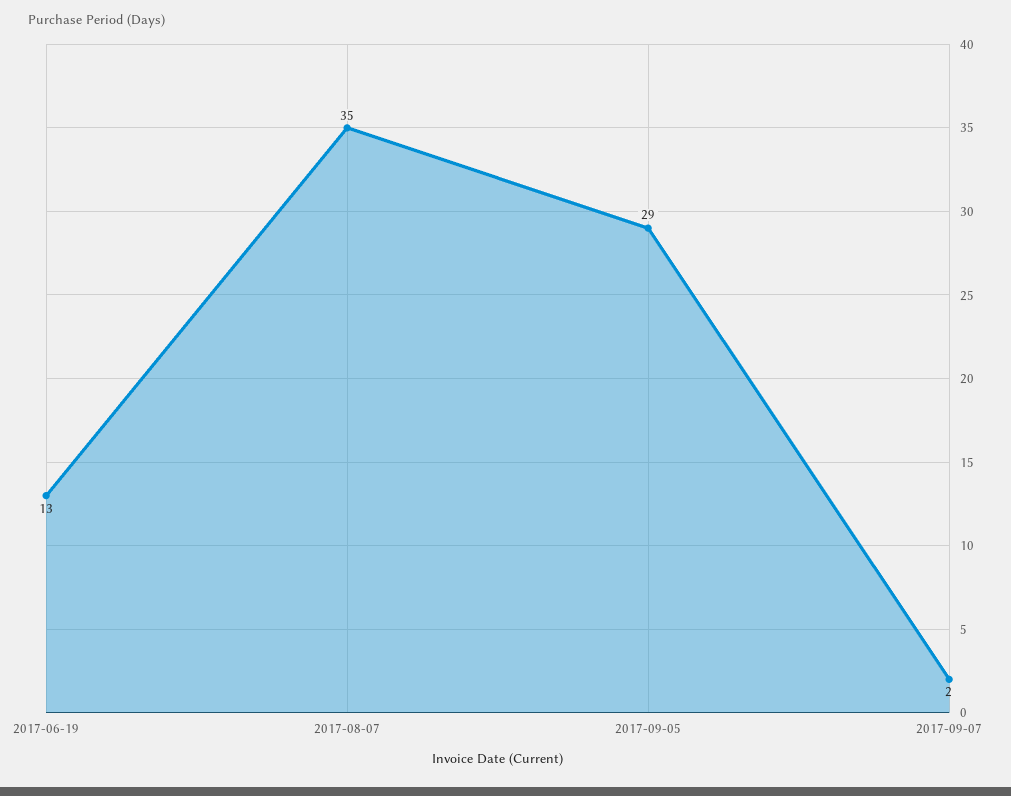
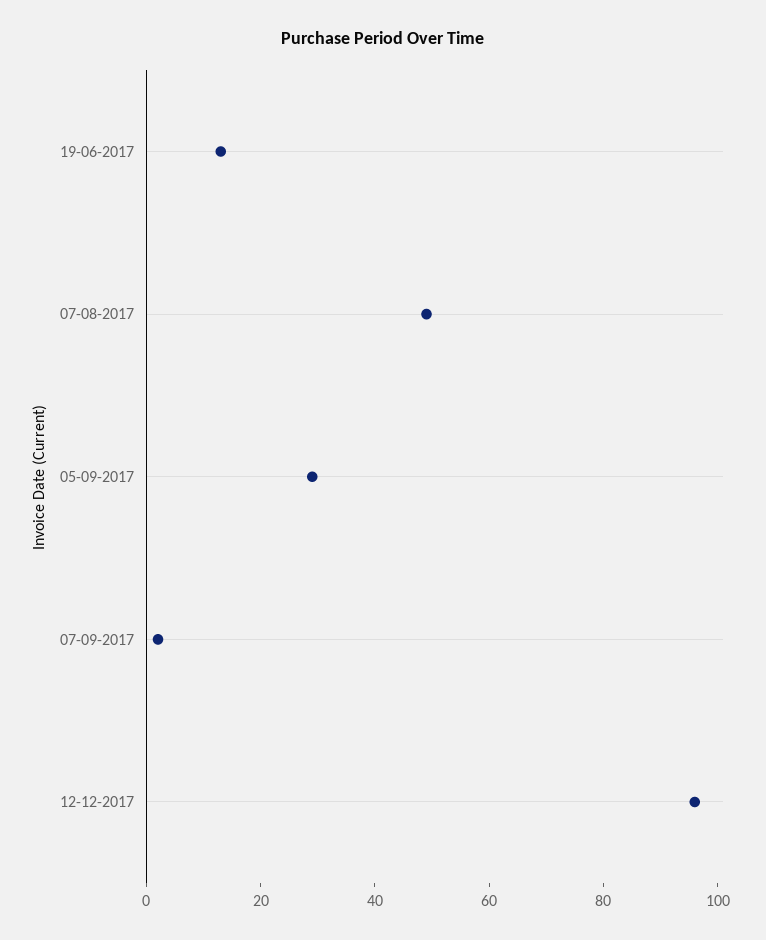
2017-08-07: 35 -> 50
12-12-2017: none -> 95

